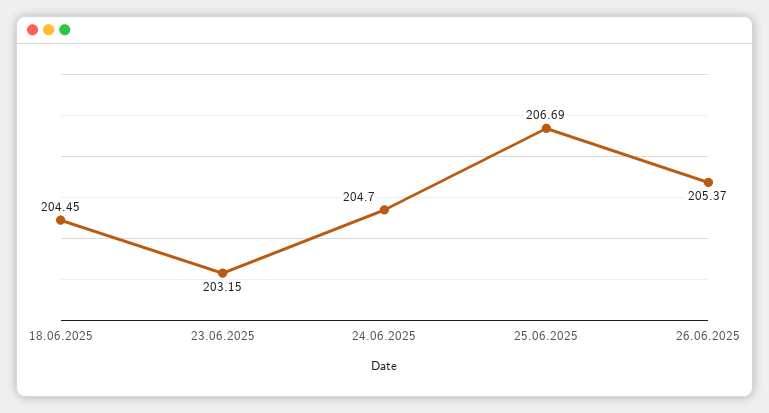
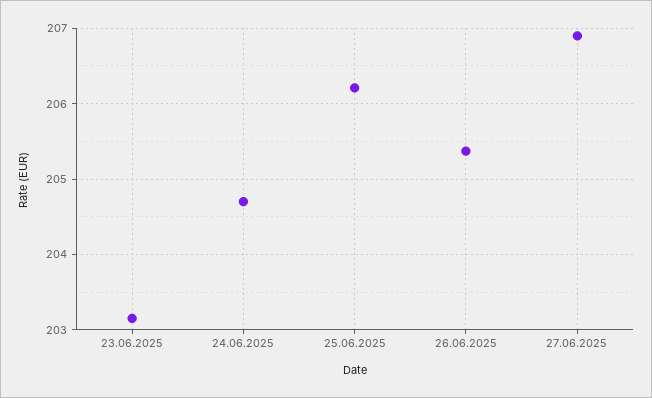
18.06.2025: 204.45 -> none
25.06.2025: 206.69 -> 206.2
27.06.2025: none -> 206.9

